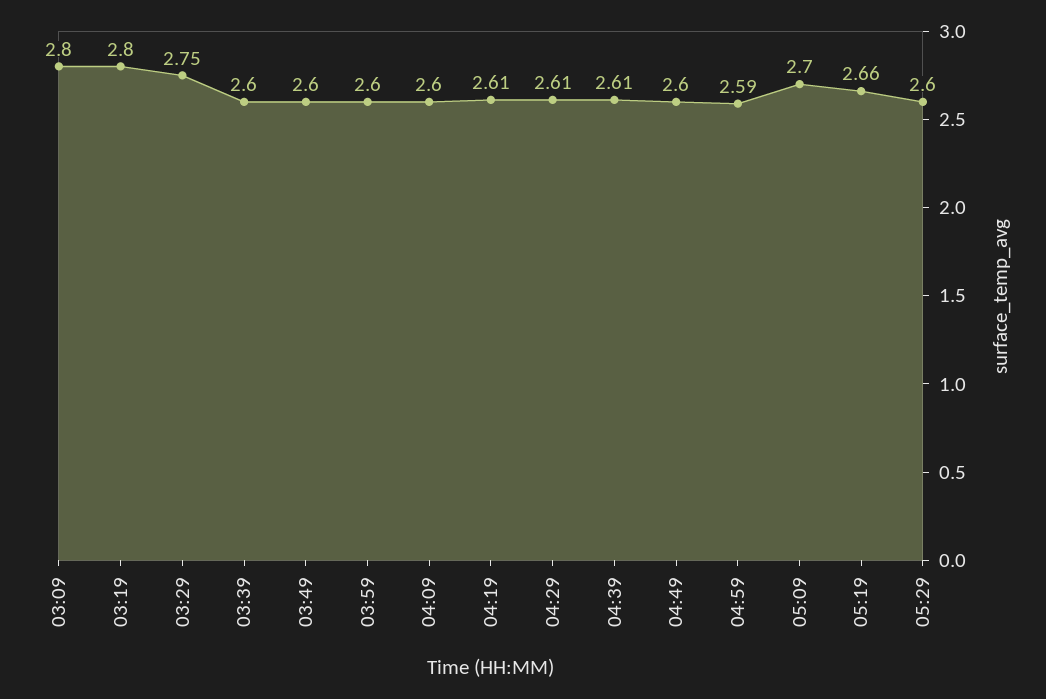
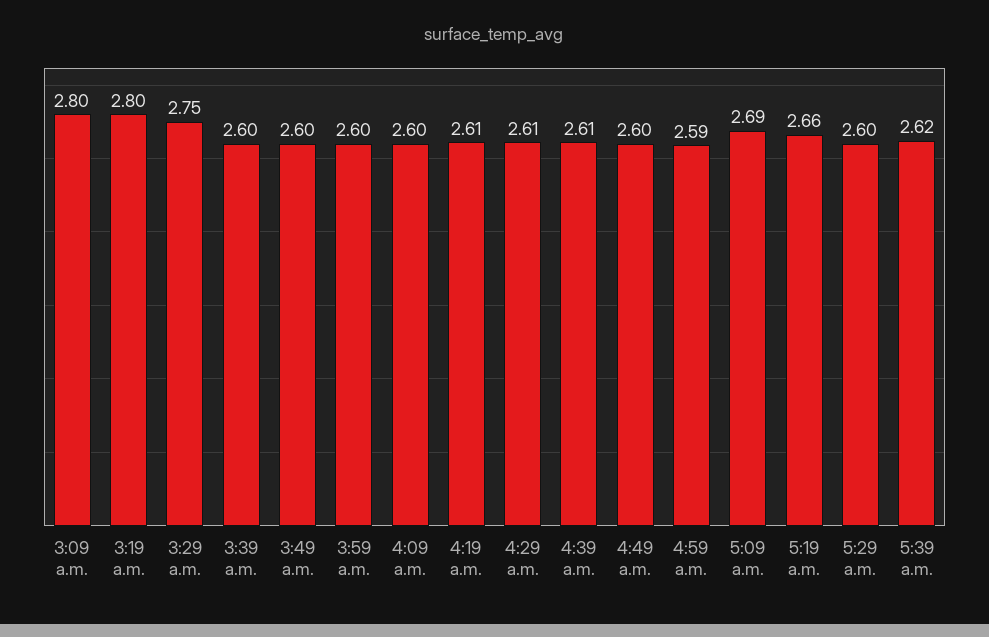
05:09: 2.7 -> 2.69
5:39 a.m.: none -> 2.62

